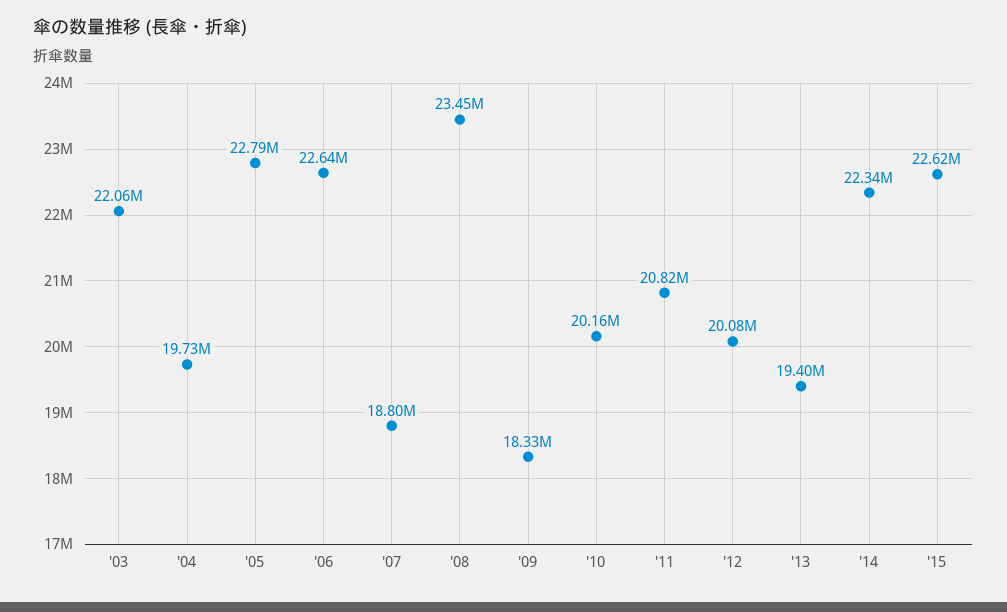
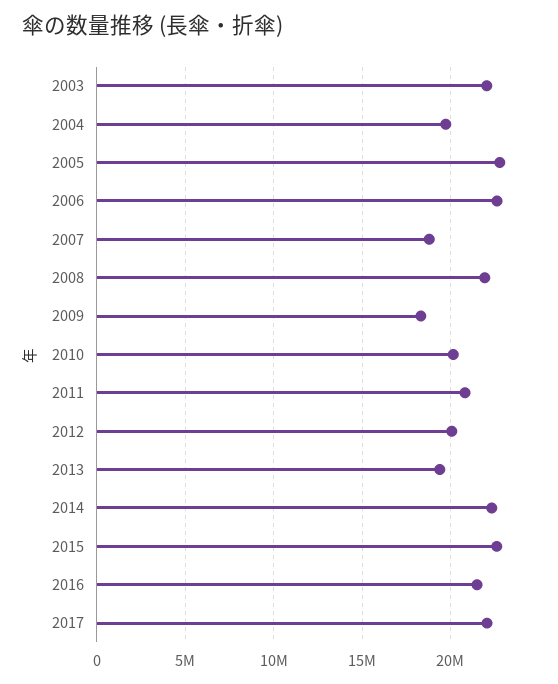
'08: 23450000 -> 22000000
2016: none -> 21500000
2017: none -> 22000000

